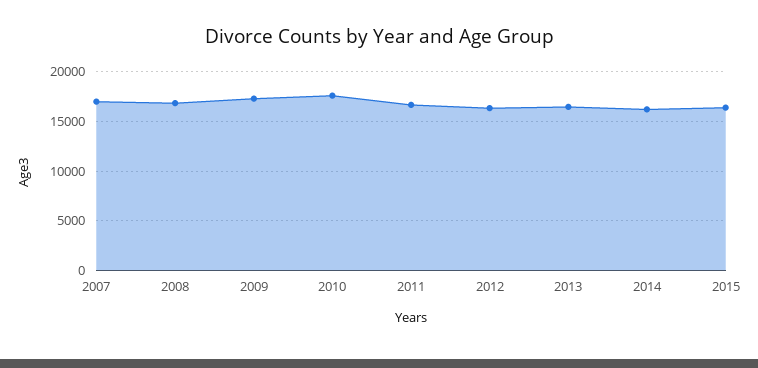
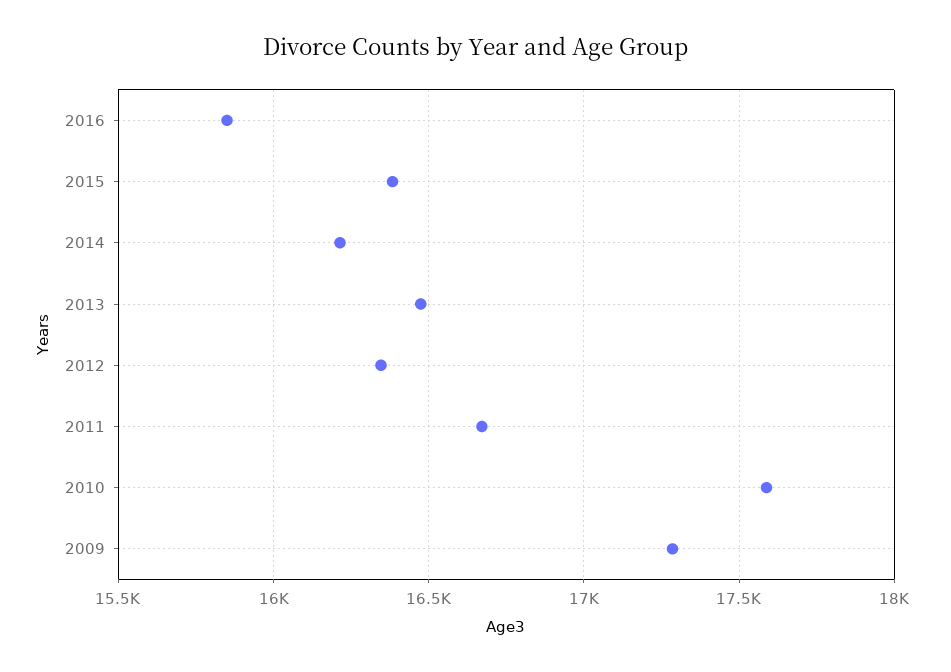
2007: 17000 -> none
2008: 17000 -> none
2016: none -> 15850

